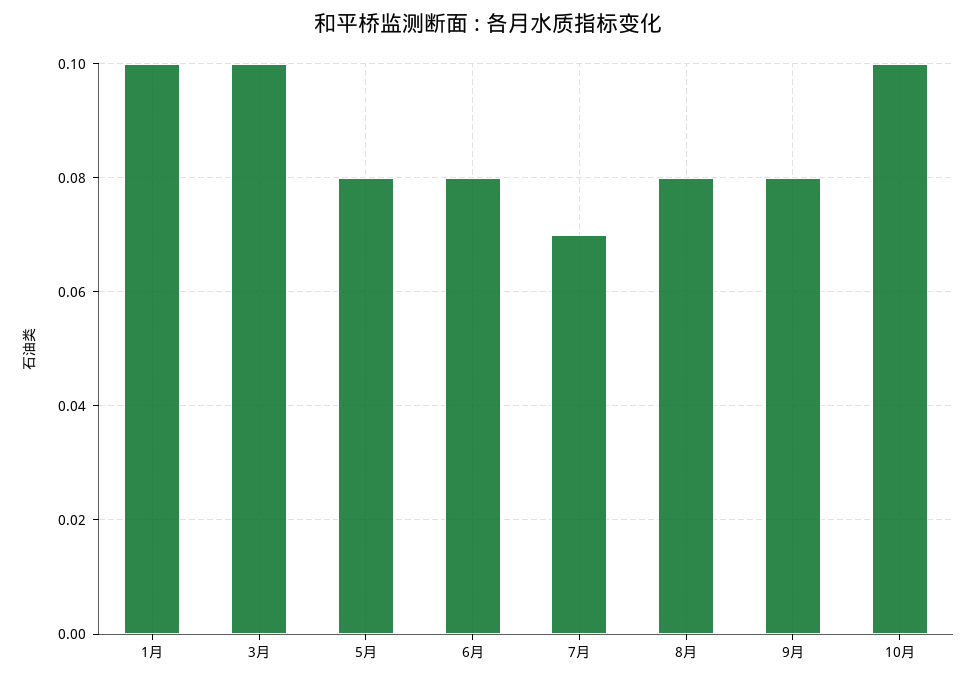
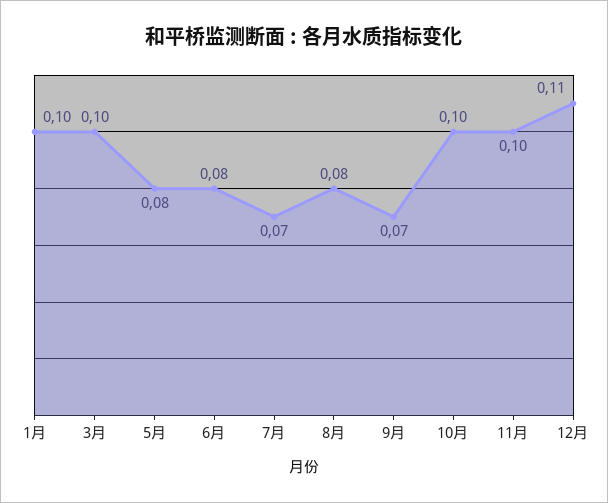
9月: 0.08 -> 0.07
11月: none -> 0.1
12月: none -> 0.11

